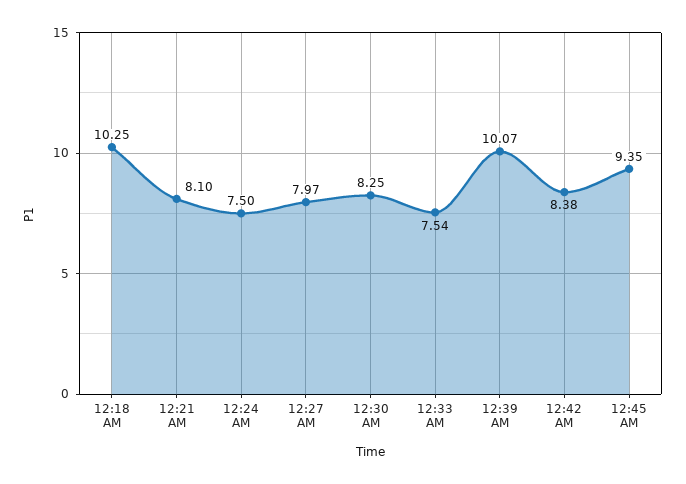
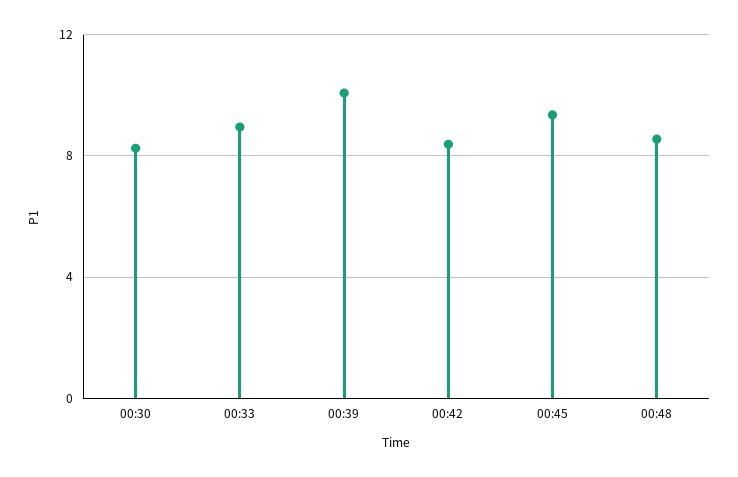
12:18 AM: 10.25 -> none
12:21 AM: 8.1 -> none
12:24 AM: 7.5 -> none
12:27 AM: 7.97 -> none
12:33 AM: 7.54 -> 9
00:48: none -> 8.5

